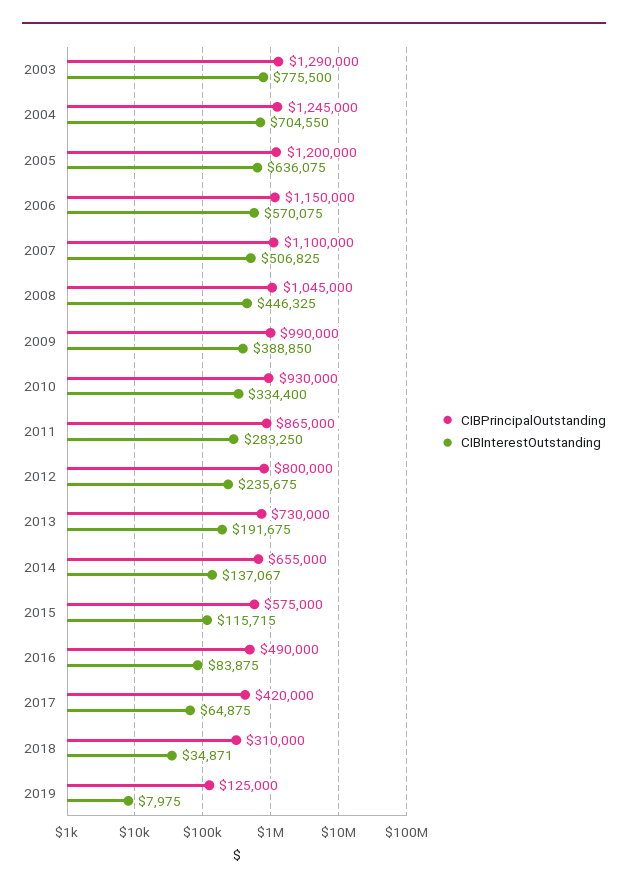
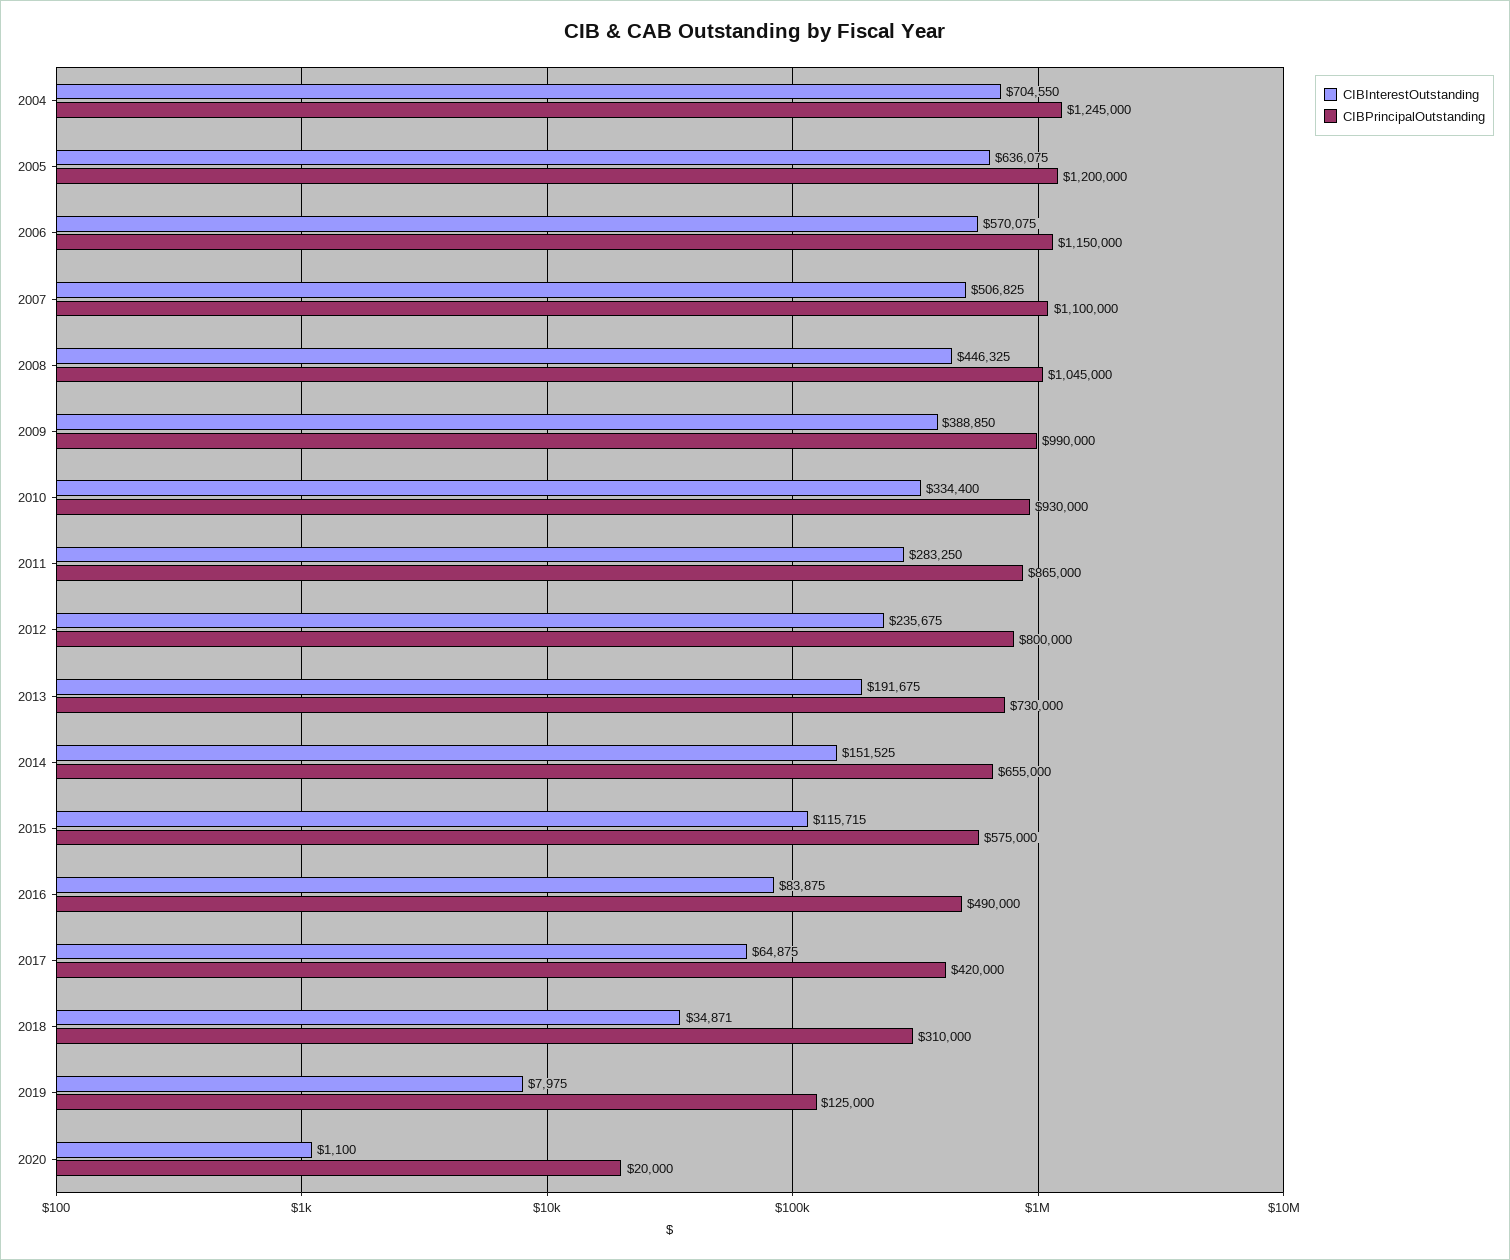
CIBPrincipalOutstanding, 2003: 1290000 -> none
CIBInterestOutstanding, 2003: 775500 -> none
CIBInterestOutstanding, 2014: 137067 -> 151525
CIBInterestOutstanding, 2020: none -> 1100
CIBPrincipalOutstanding, 2020: none -> 20000

